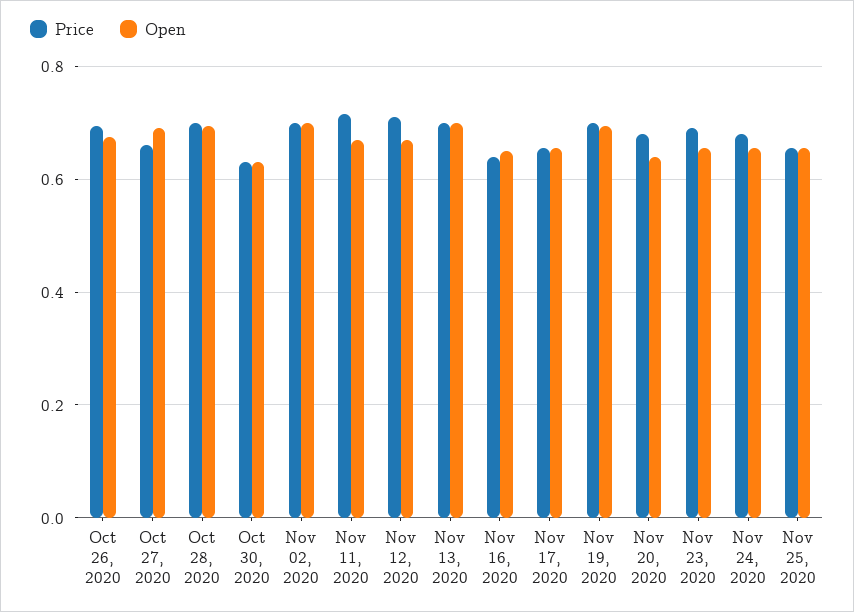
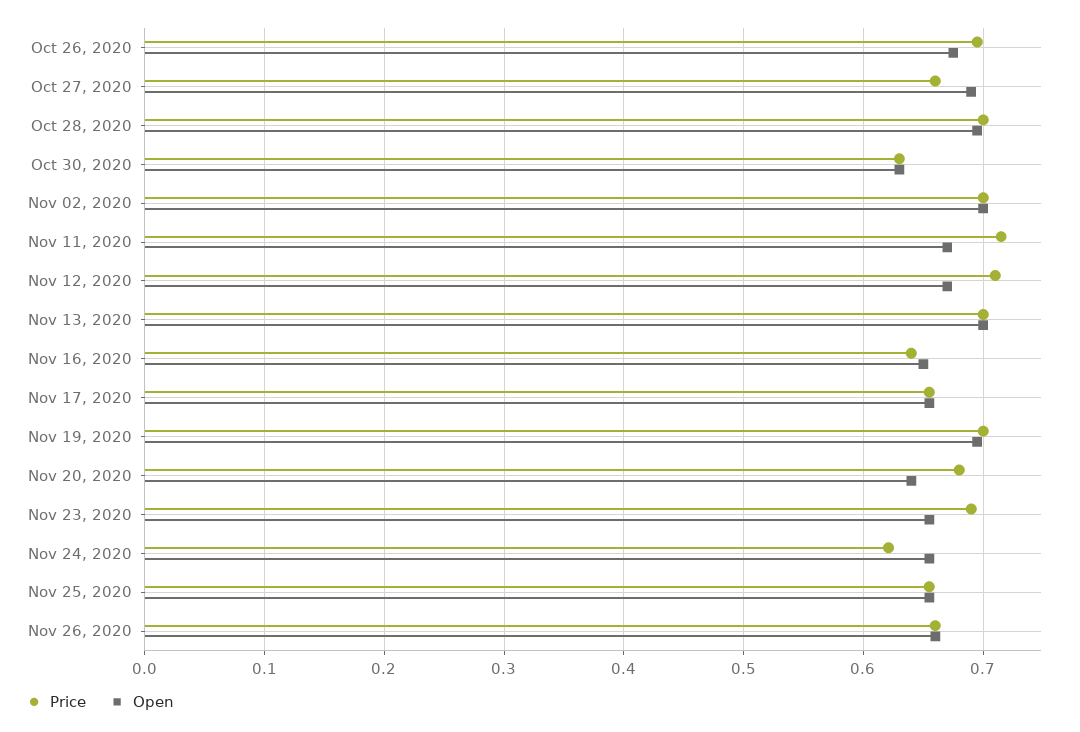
Price, Nov 24, 2020: 0.68 -> 0.62
Price, Nov 26, 2020: none -> 0.66
Open, Nov 26, 2020: none -> 0.66

